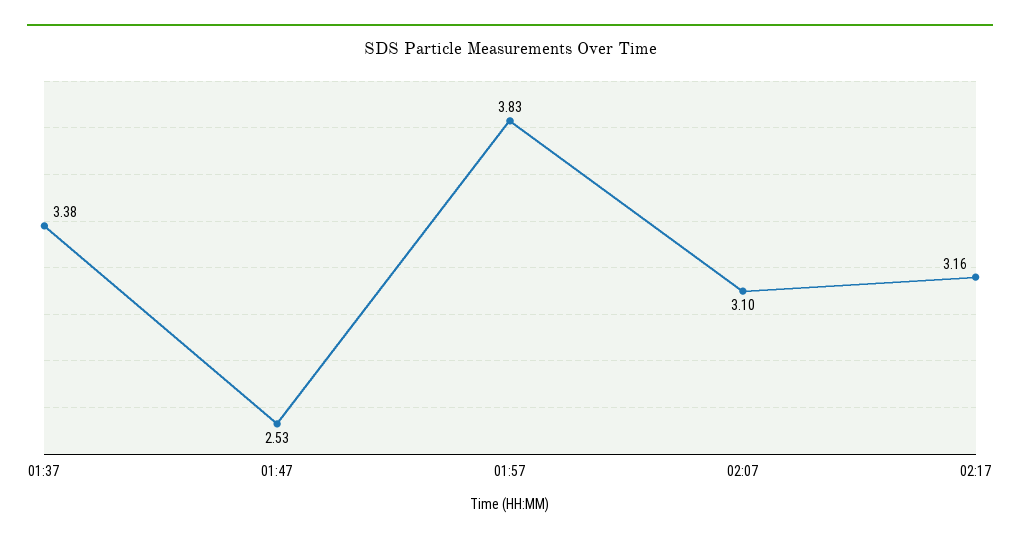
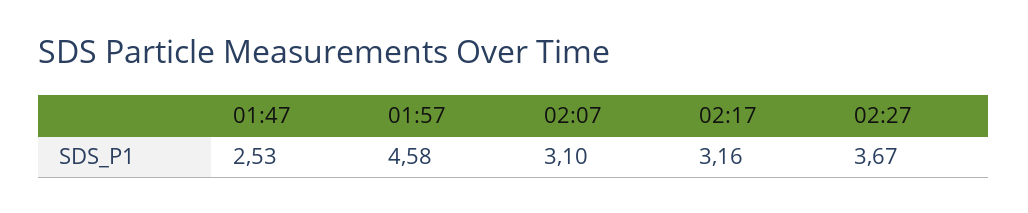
01:37: 3.38 -> none
01:57: 3.83 -> 4.58
02:27: none -> 3.67

